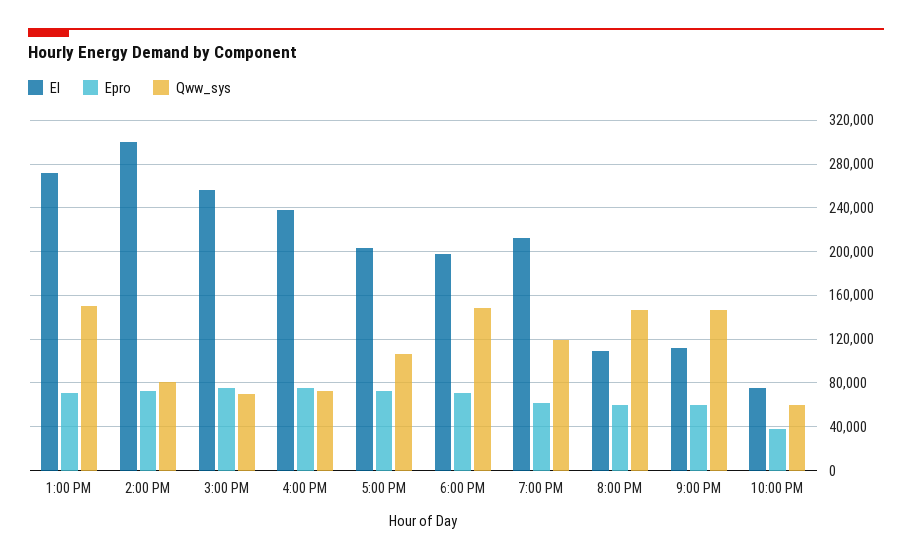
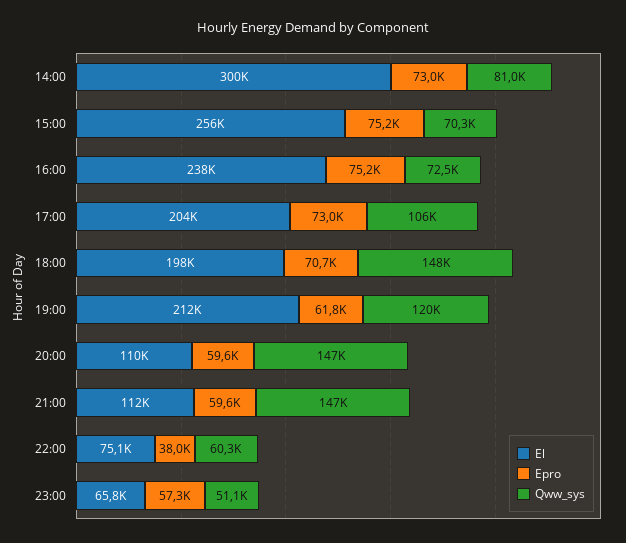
El, 1:00 PM: 270000 -> none
Epro, 1:00 PM: 70000 -> none
Qww_sys, 1:00 PM: 150000 -> none
El, 23:00: none -> 65800
Epro, 23:00: none -> 57300
Qww_sys, 23:00: none -> 51100

